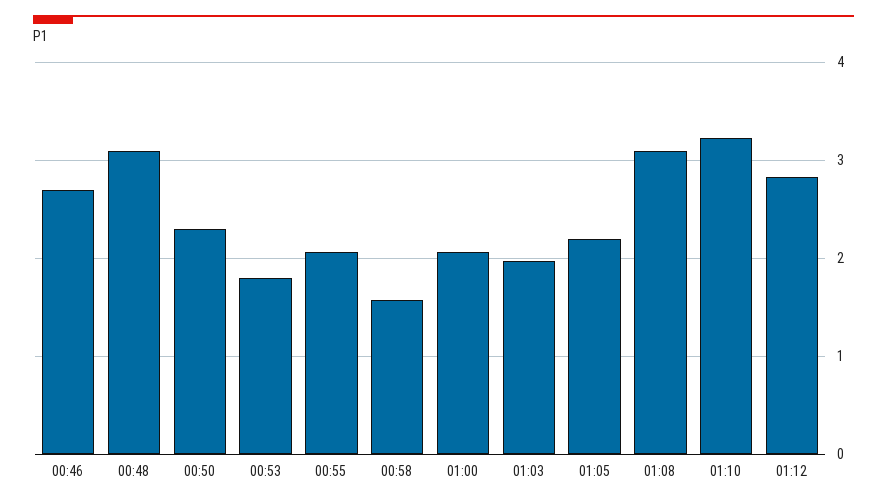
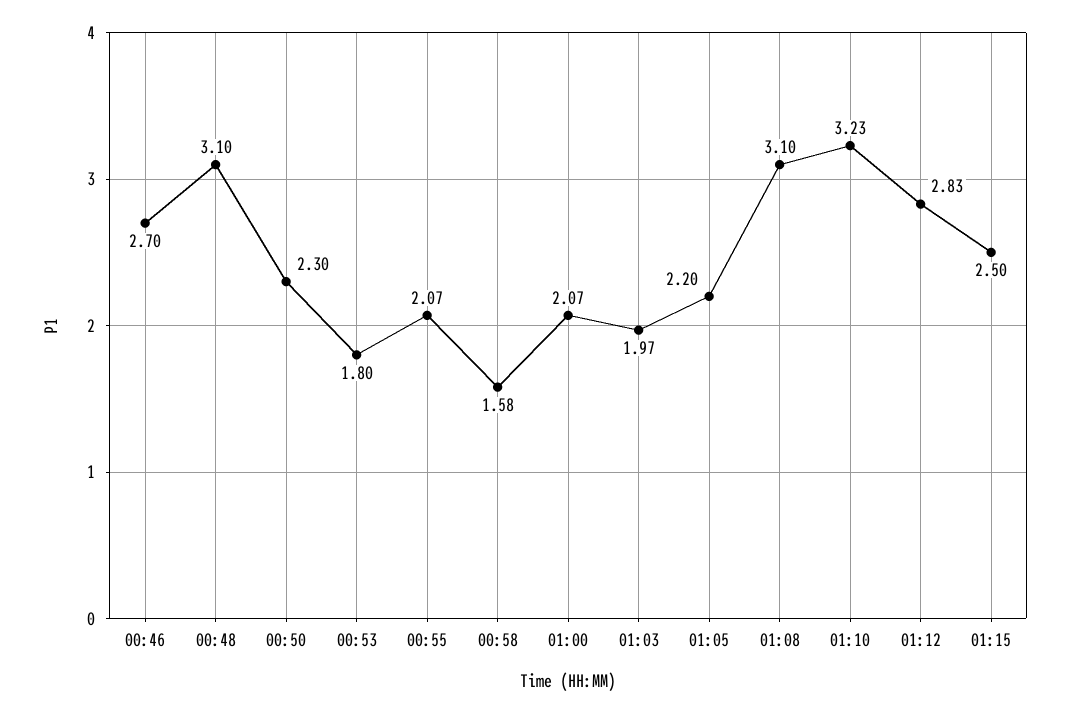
01:15: none -> 2.5

